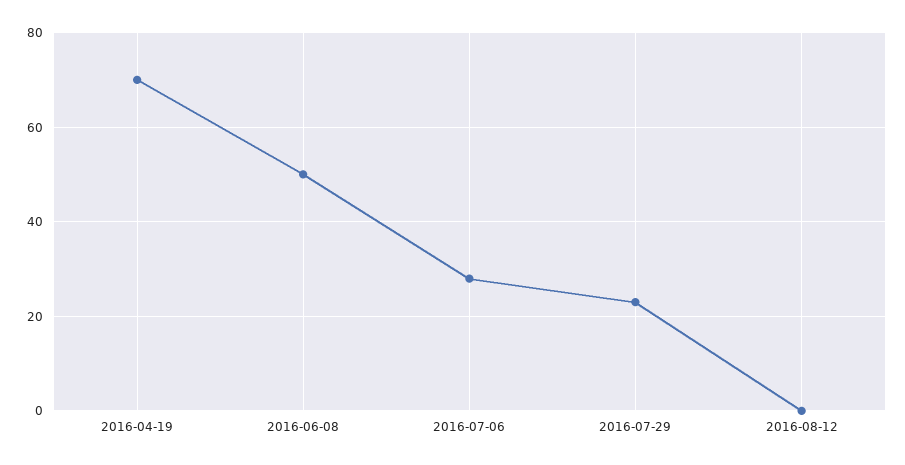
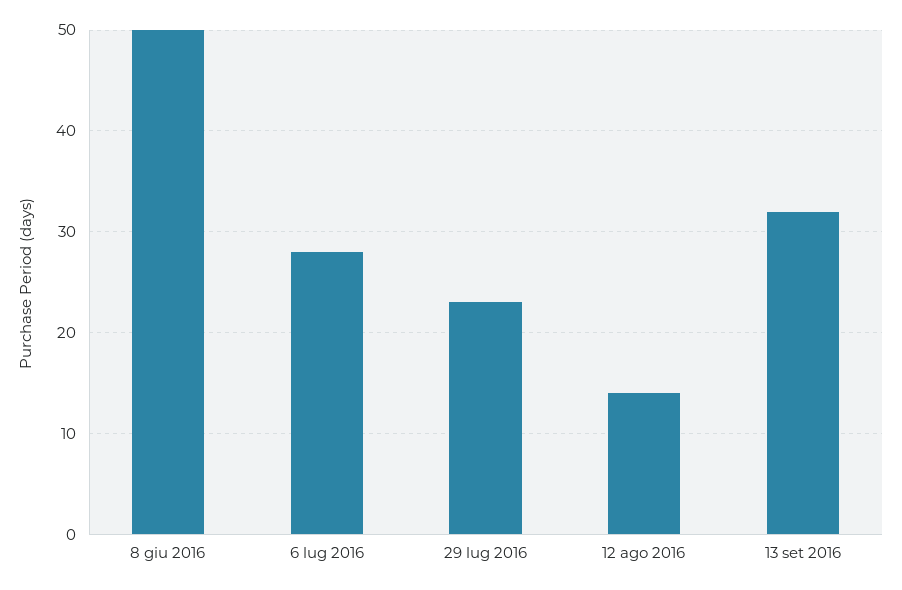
2016-04-19: 70 -> none
2016-08-12: 0 -> 14
13 set 2016: none -> 32

